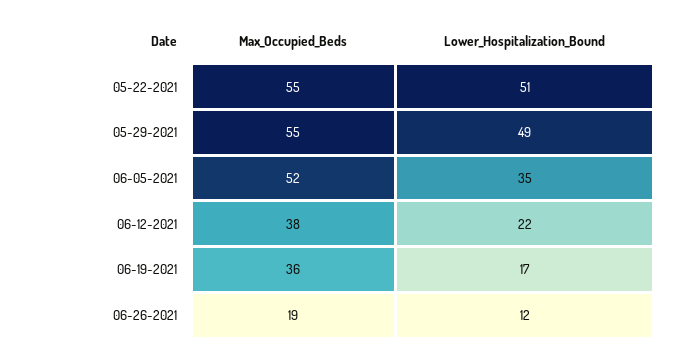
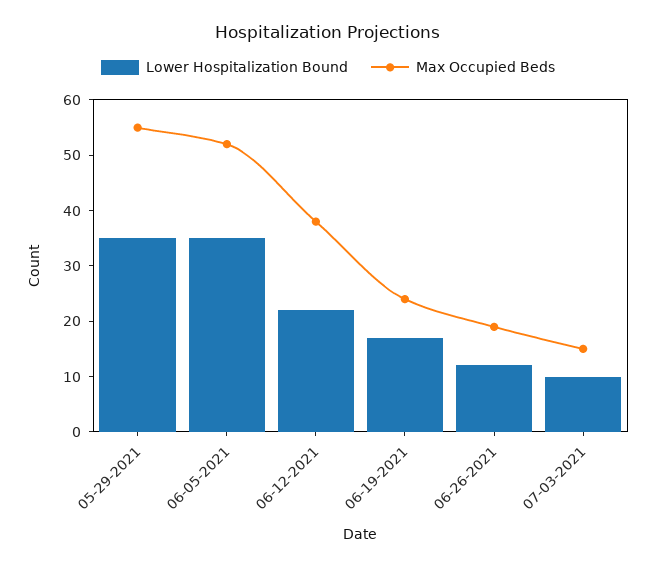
Max_Occupied_Beds, 05-22-2021: 55 -> none
Lower_Hospitalization_Bound, 05-22-2021: 51 -> none
Lower_Hospitalization_Bound, 05-29-2021: 49 -> 35
Max_Occupied_Beds, 06-19-2021: 36 -> 25
Lower_Hospitalization_Bound, 07-03-2021: none -> 10
Max_Occupied_Beds, 07-03-2021: none -> 15

